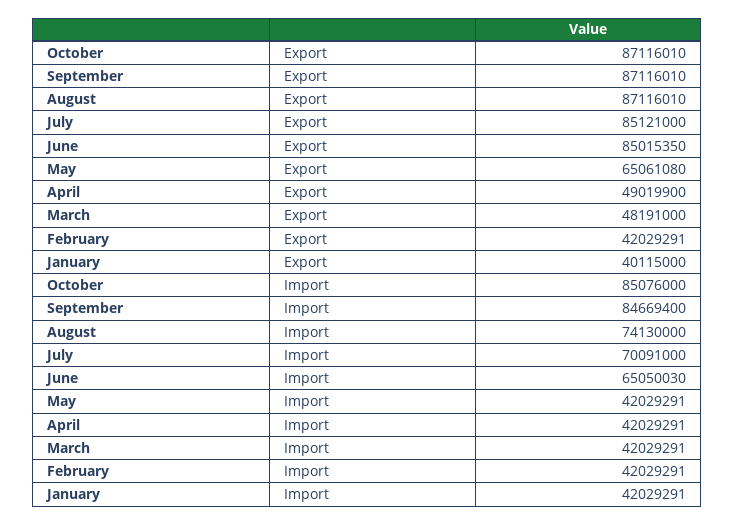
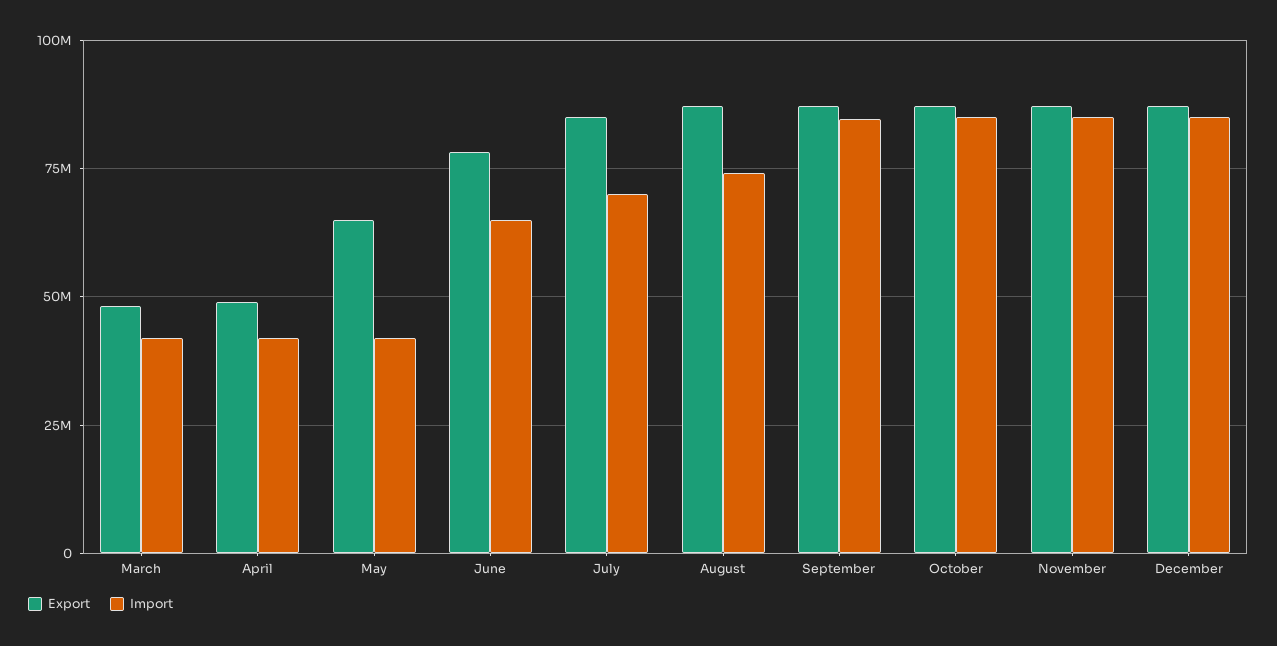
Export, June: 85015350 -> 77500000
Export, February: 42029291 -> none
Export, January: 40115000 -> none
Import, February: 42029291 -> none
Import, January: 42029291 -> none
Export, November: none -> 87500000
Import, November: none -> 85000000
Export, December: none -> 87500000
Import, December: none -> 85000000

